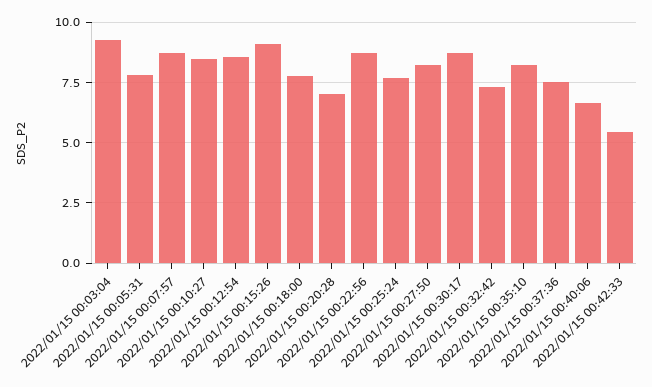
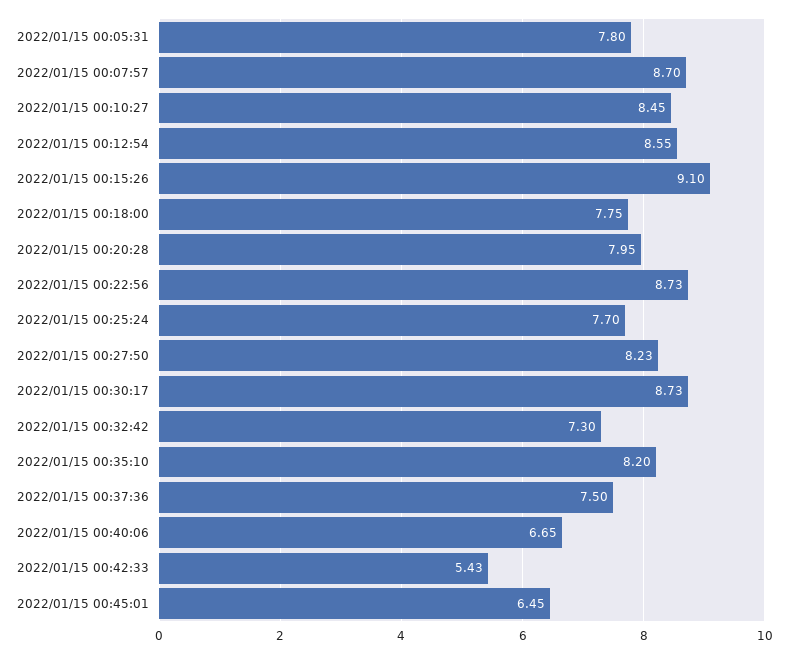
2022/01/15 00:03:04: 9.25 -> none
2022/01/15 00:20:28: 7 -> 7.95
2022/01/15 00:45:01: none -> 6.45

